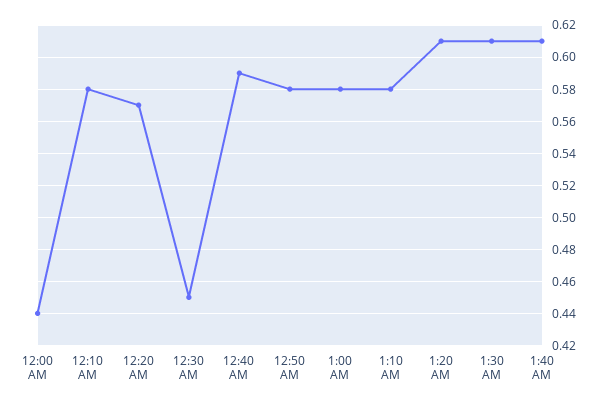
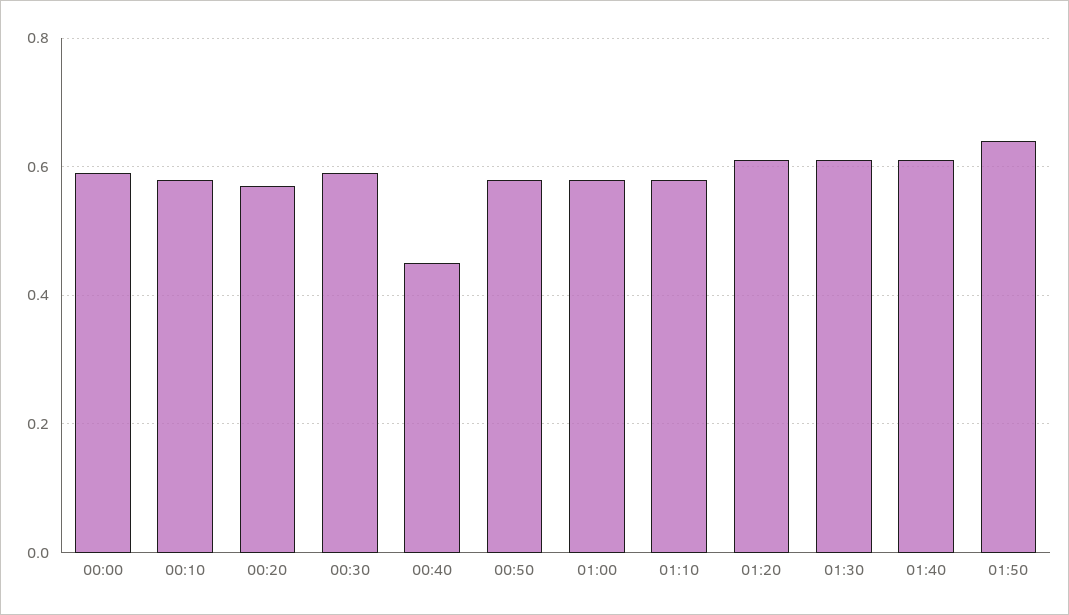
12:00 AM: 0.44 -> 0.6
12:30 AM: 0.45 -> 0.6
12:40 AM: 0.59 -> 0.45
01:50: none -> 0.65

